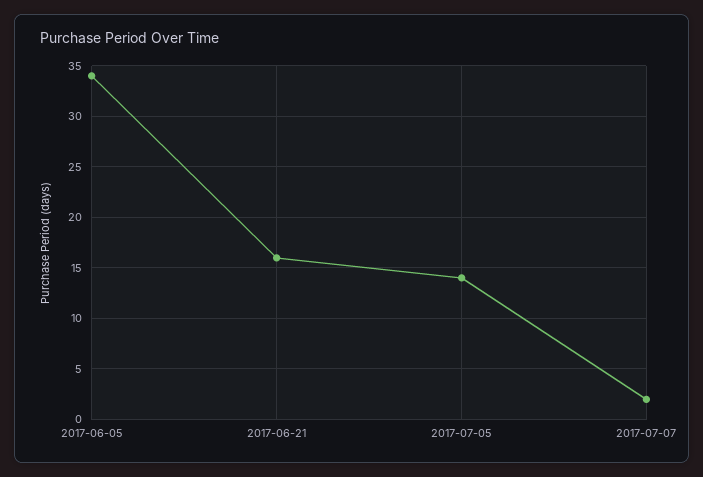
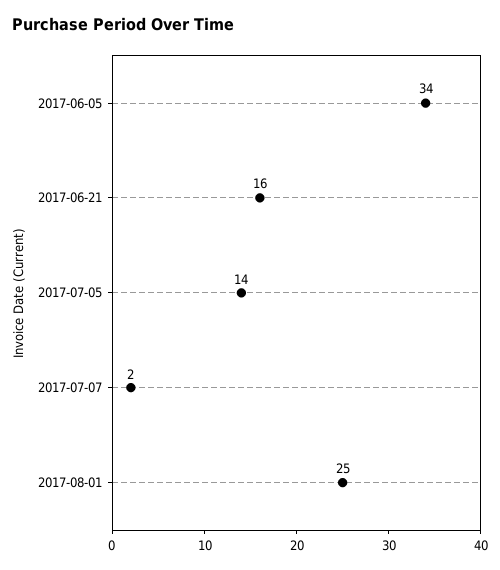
2017-08-01: none -> 25

